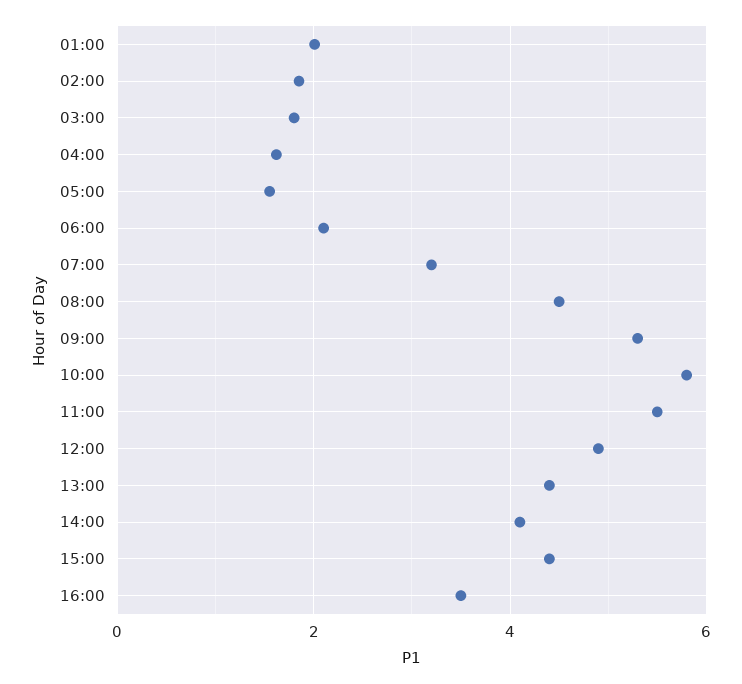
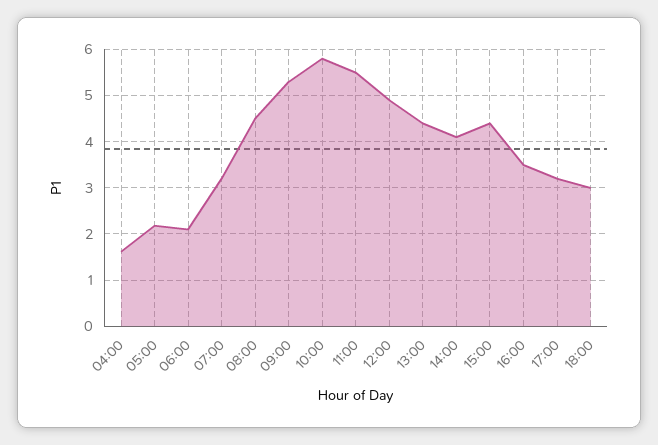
01:00: 2 -> none
02:00: 1.8 -> none
03:00: 1.8 -> none
05:00: 1.6 -> 2.2
17:00: none -> 3.2
18:00: none -> 3

